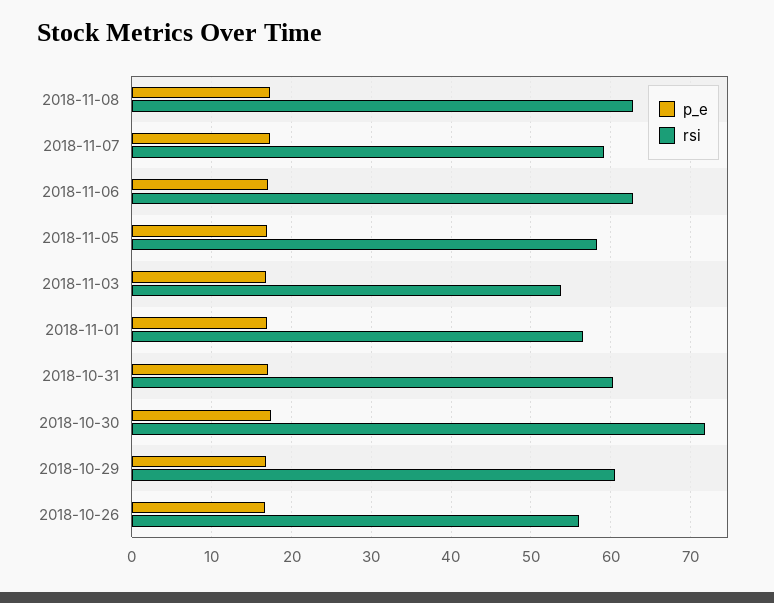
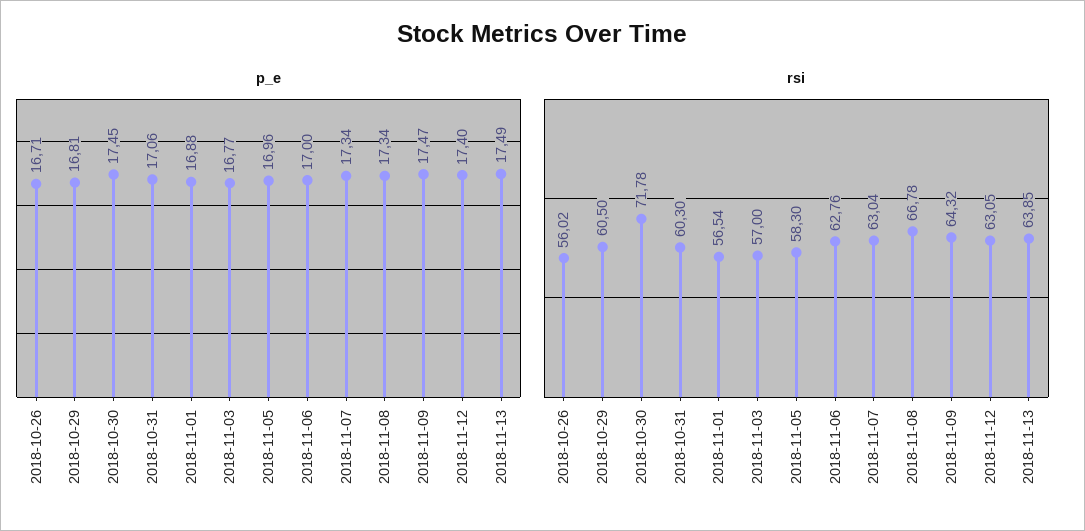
rsi, 2018-11-08: 63 -> 66.78
rsi, 2018-11-07: 59 -> 63.04
rsi, 2018-11-03: 54 -> 57
p_e, 2018-11-09: none -> 17.47
p_e, 2018-11-12: none -> 17.4
p_e, 2018-11-13: none -> 17.49
rsi, 2018-11-09: none -> 64.32
rsi, 2018-11-12: none -> 63.05
rsi, 2018-11-13: none -> 63.85

